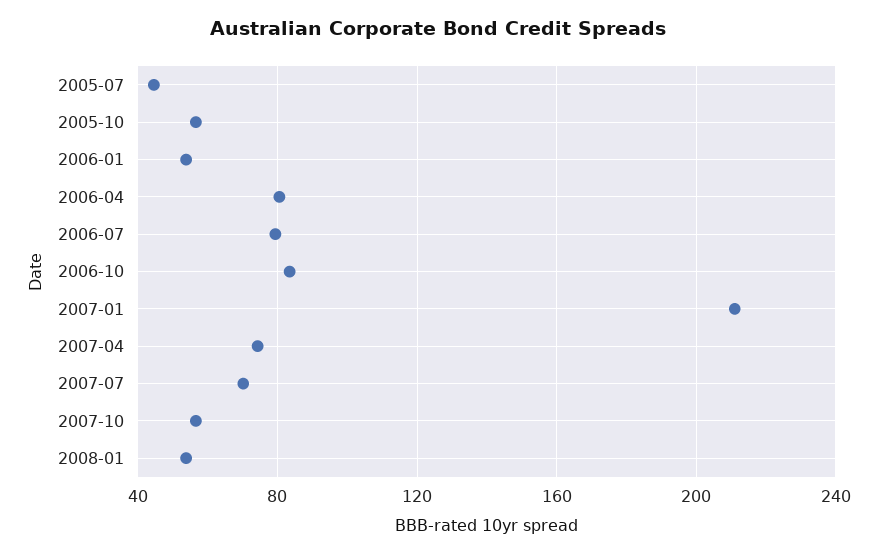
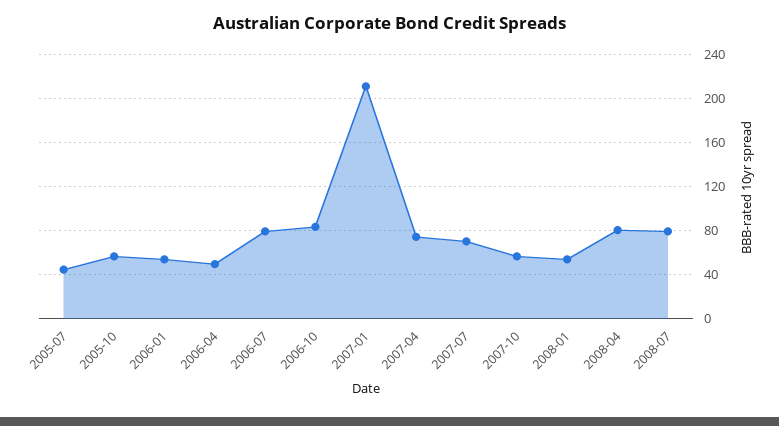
2006-04: 80 -> 50
2008-04: none -> 80
2008-07: none -> 80

